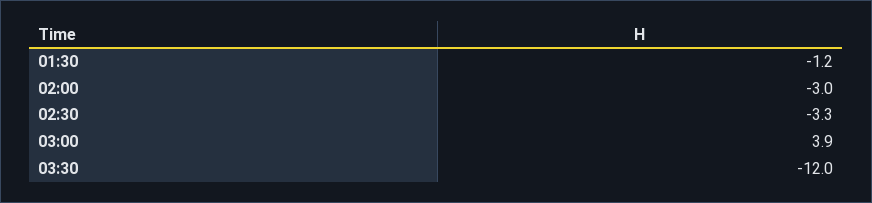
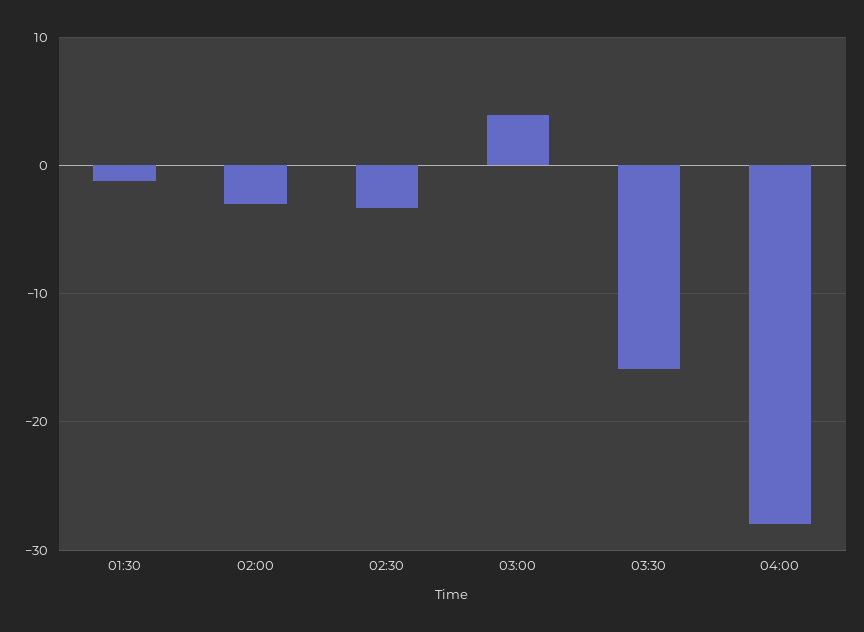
03:30: -12 -> -16
04:00: none -> -28

